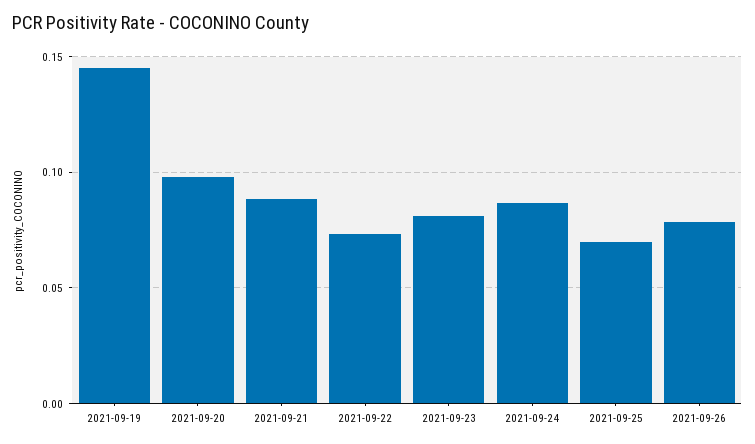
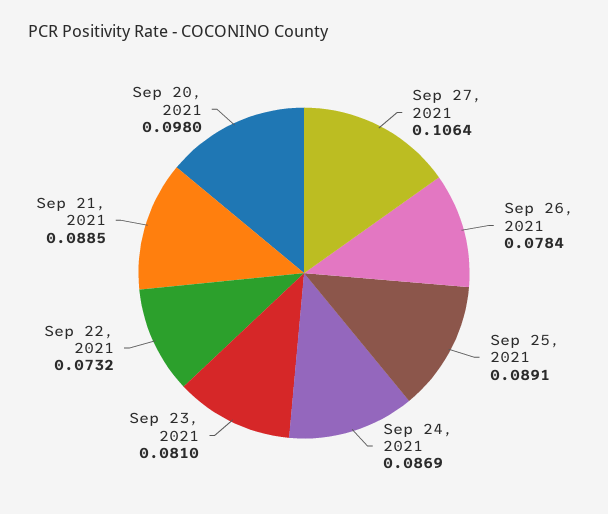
2021-09-19: 0.145 -> none
2021-09-25: 0.07 -> 0.0891
Sep 27, 2021: none -> 0.1064

